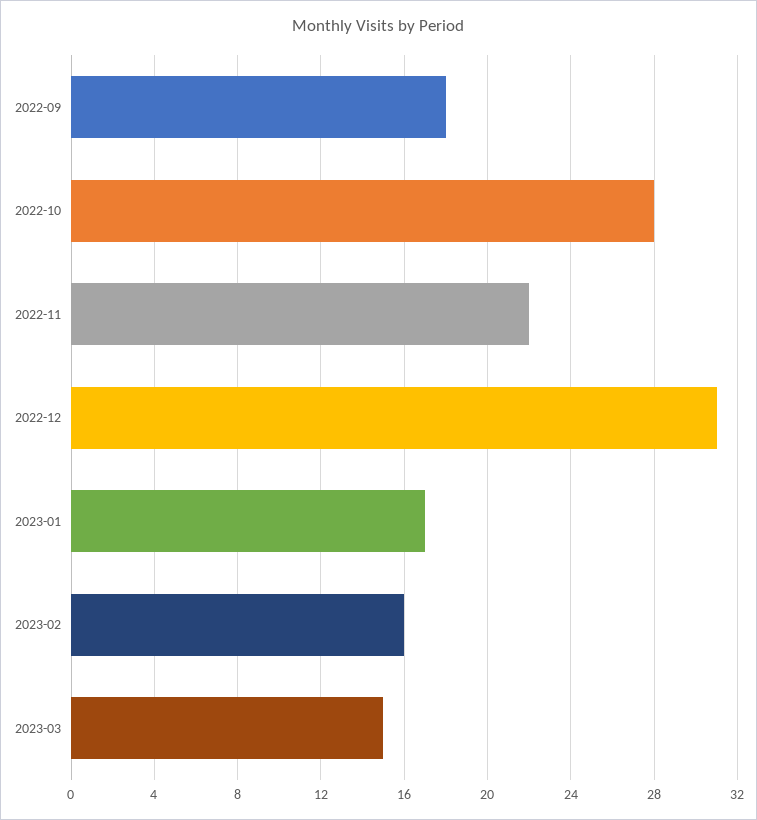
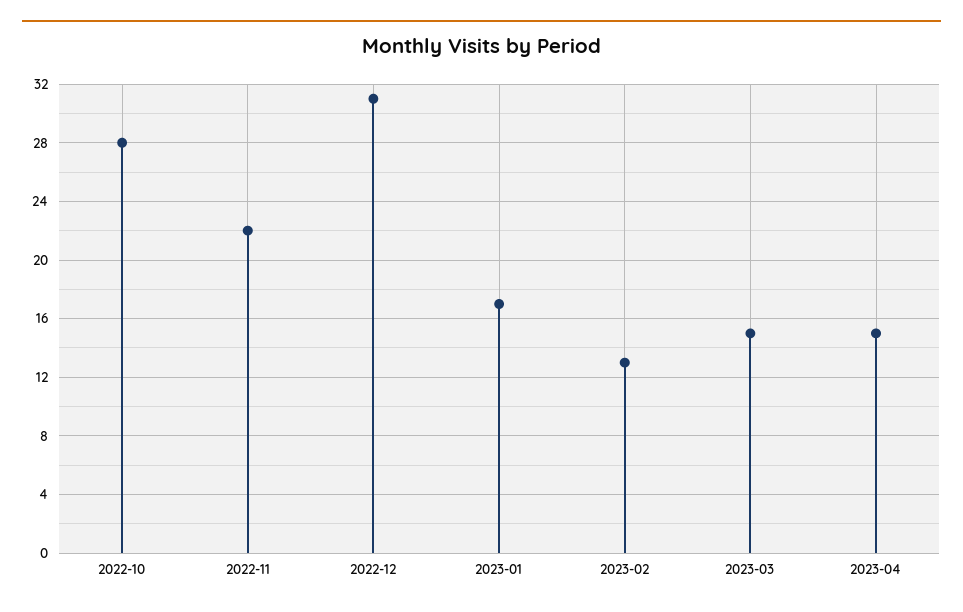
2022-09: 18 -> none
2023-02: 16 -> 13
2023-04: none -> 15

